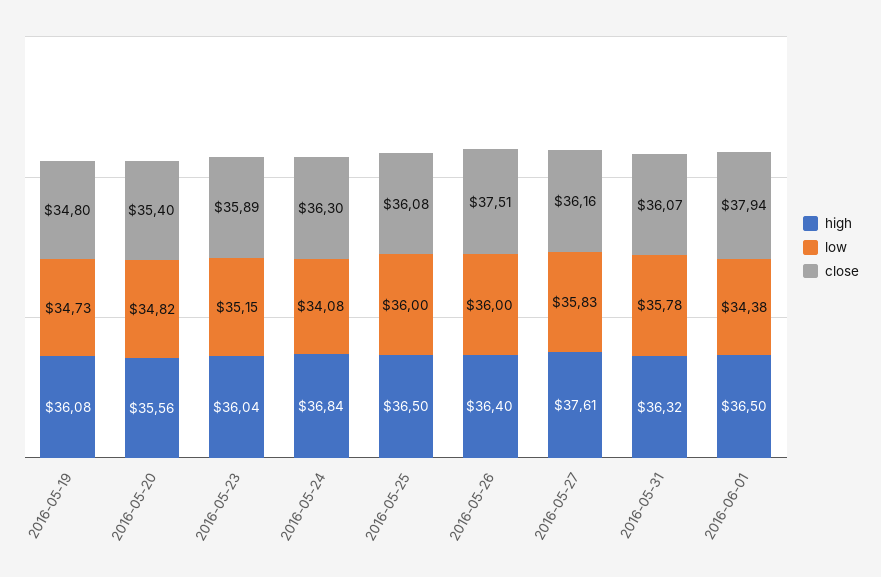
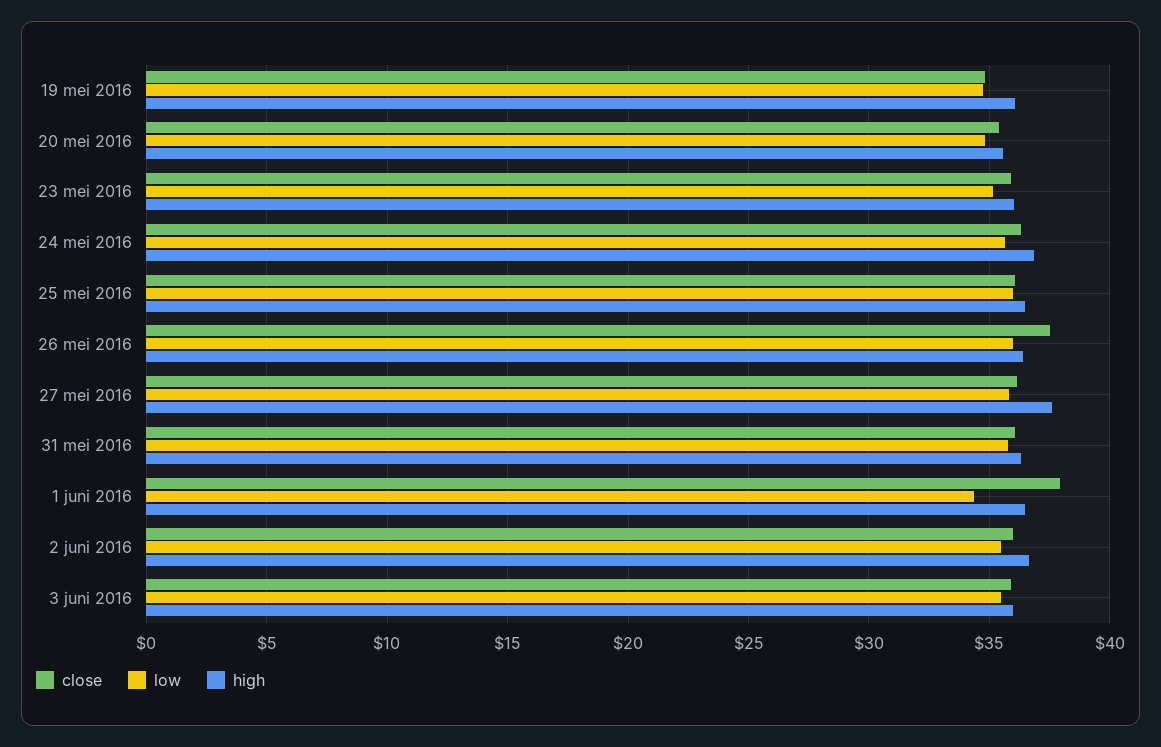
low, 2016-05-24: 34.08 -> 35.5
close, 2 juni 2016: none -> 36
low, 2 juni 2016: none -> 35.5
high, 2 juni 2016: none -> 36.5
close, 3 juni 2016: none -> 36
low, 3 juni 2016: none -> 35.5
high, 3 juni 2016: none -> 36

